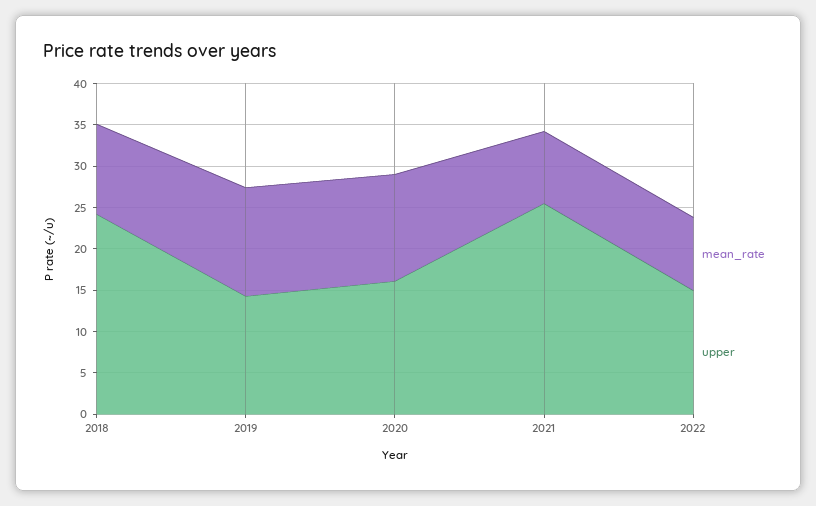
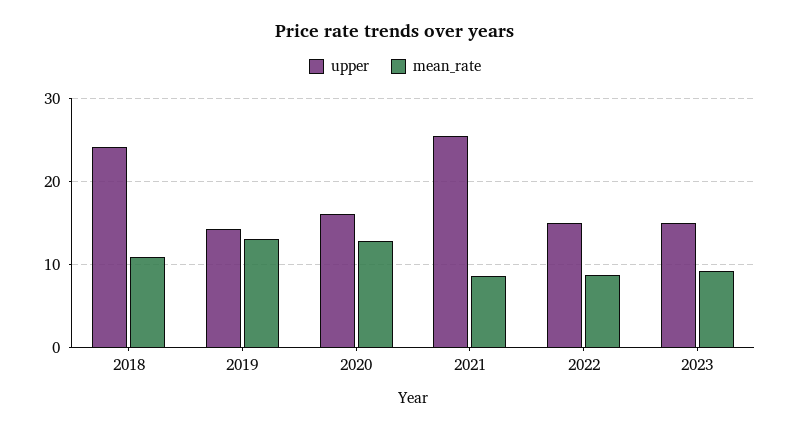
upper, 2023: none -> 15
mean_rate, 2023: none -> 9

